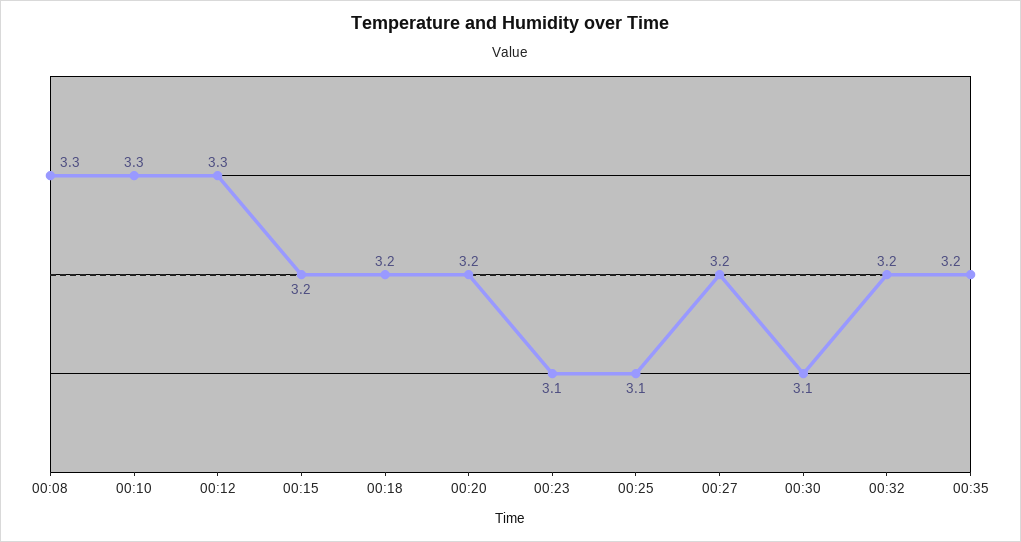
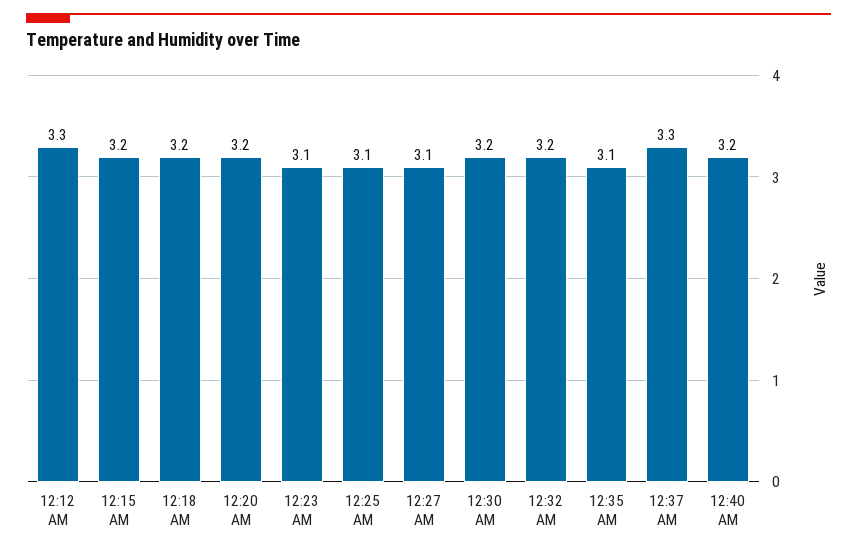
00:08: 3.3 -> none
00:10: 3.3 -> none
00:27: 3.2 -> 3.1
00:30: 3.1 -> 3.2
00:35: 3.2 -> 3.1
12:37 AM: none -> 3.3
12:40 AM: none -> 3.2

